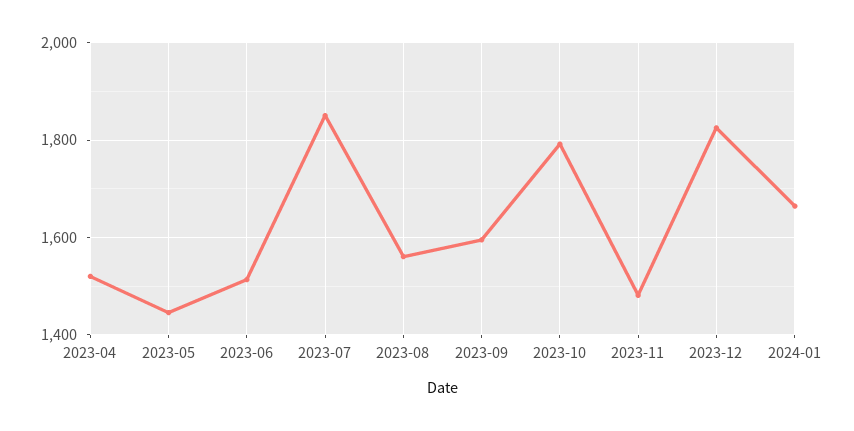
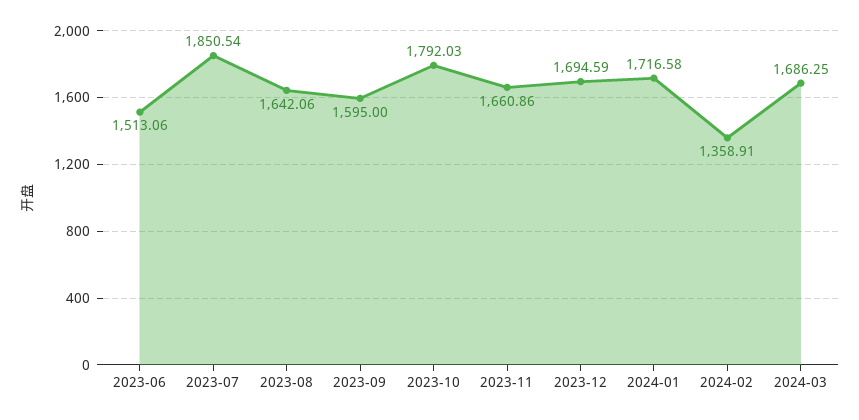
2023-04: 1520 -> none
2023-05: 1440 -> none
2023-08: 1560 -> 1642.06
2023-11: 1480 -> 1660.86
2023-12: 1820 -> 1694.59
2024-01: 1660 -> 1716.58
2024-02: none -> 1358.91
2024-03: none -> 1686.25

